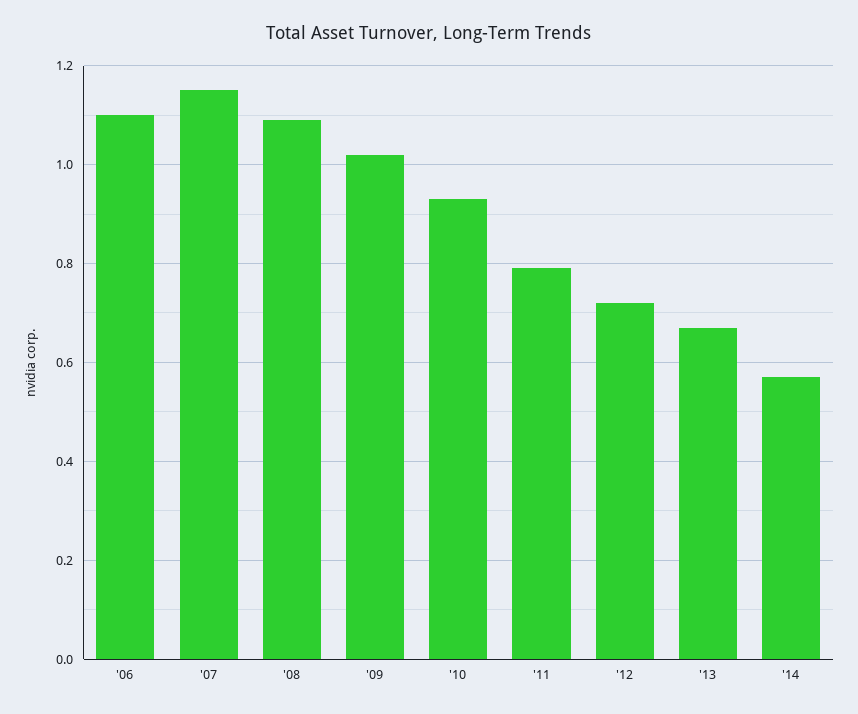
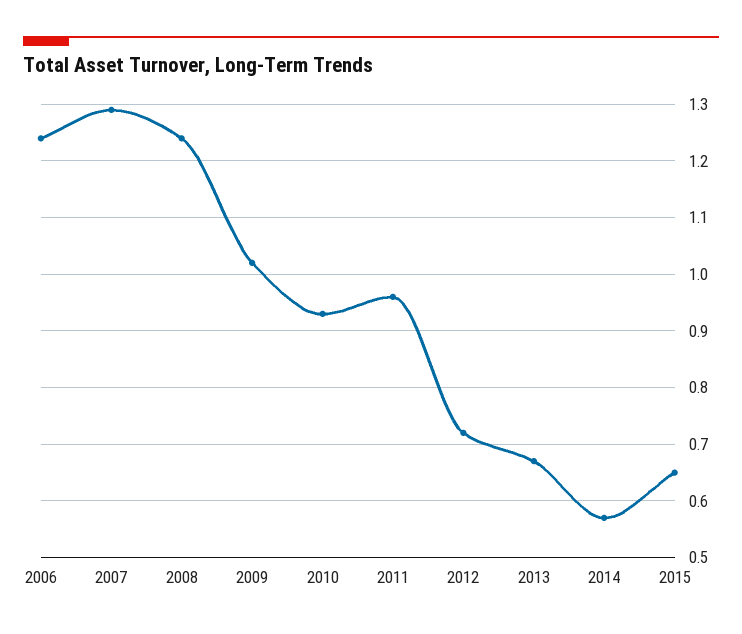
'06: 1.1 -> 1.25
'07: 1.15 -> 1.3
'08: 1.1 -> 1.25
'11: 0.8 -> 0.95
2015: none -> 0.65

